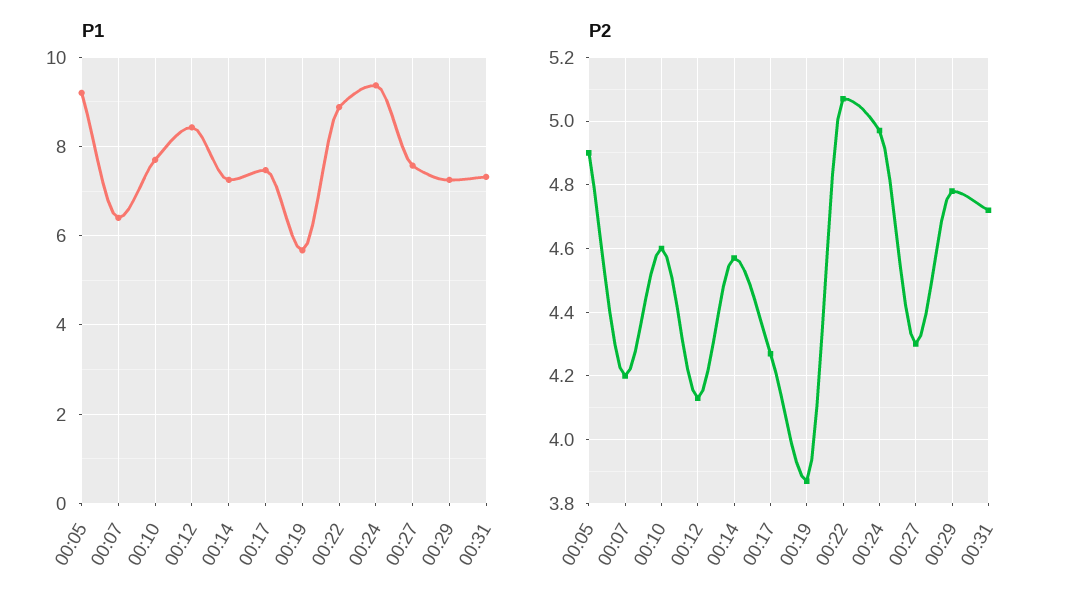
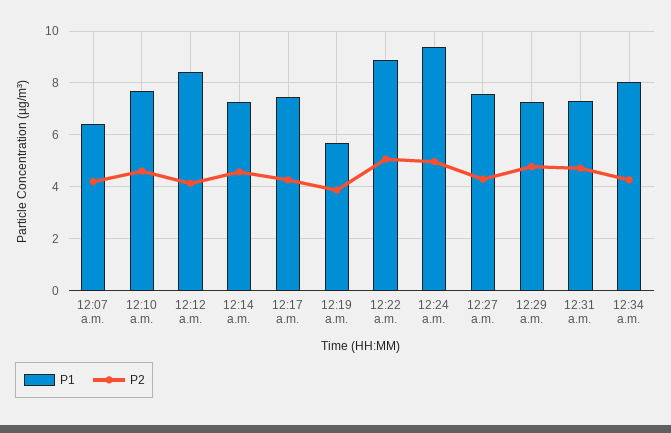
P1, 00:05: 9.2 -> none
P2, 00:05: 4.9 -> none
P1, 12:34 a.m.: none -> 8
P2, 12:34 a.m.: none -> 4.25

